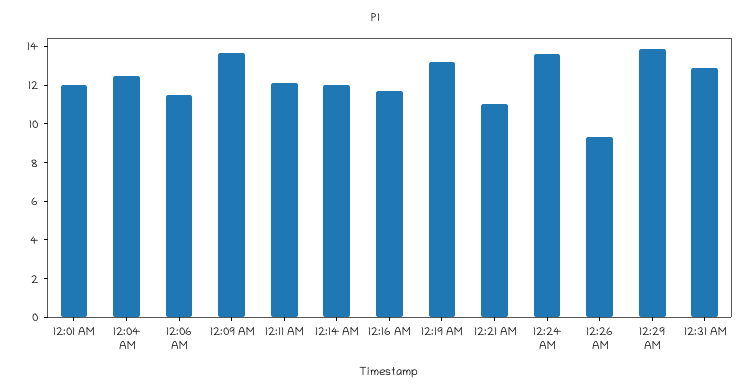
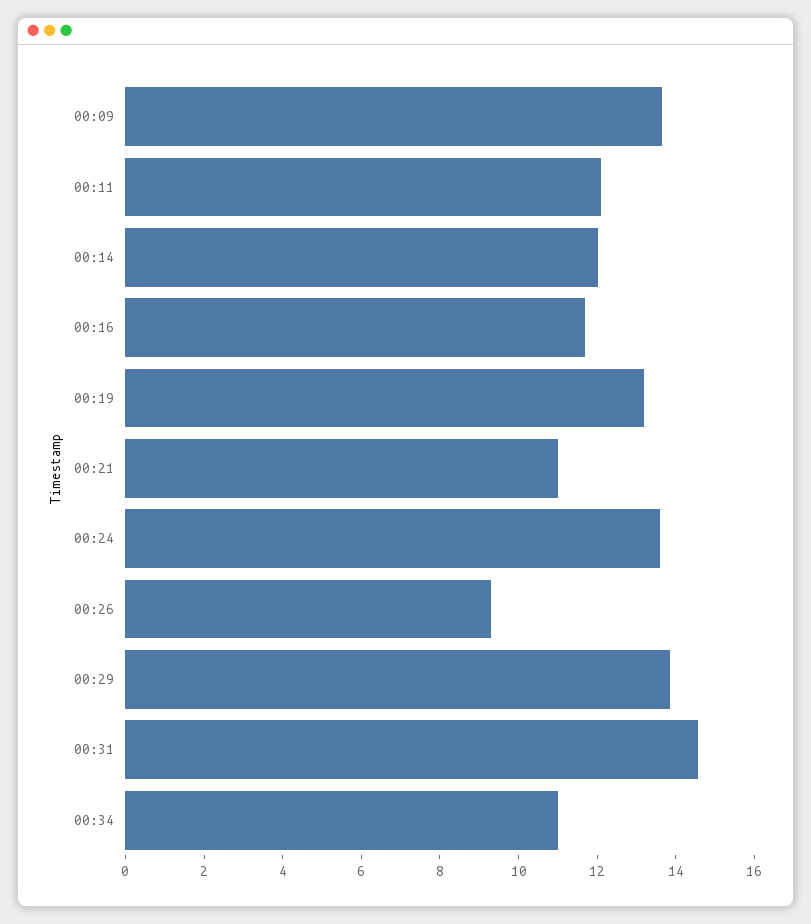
12:01 AM: 12 -> none
12:04 AM: 12.5 -> none
12:06 AM: 11.5 -> none
12:31 AM: 13 -> 14.5
00:34: none -> 11

